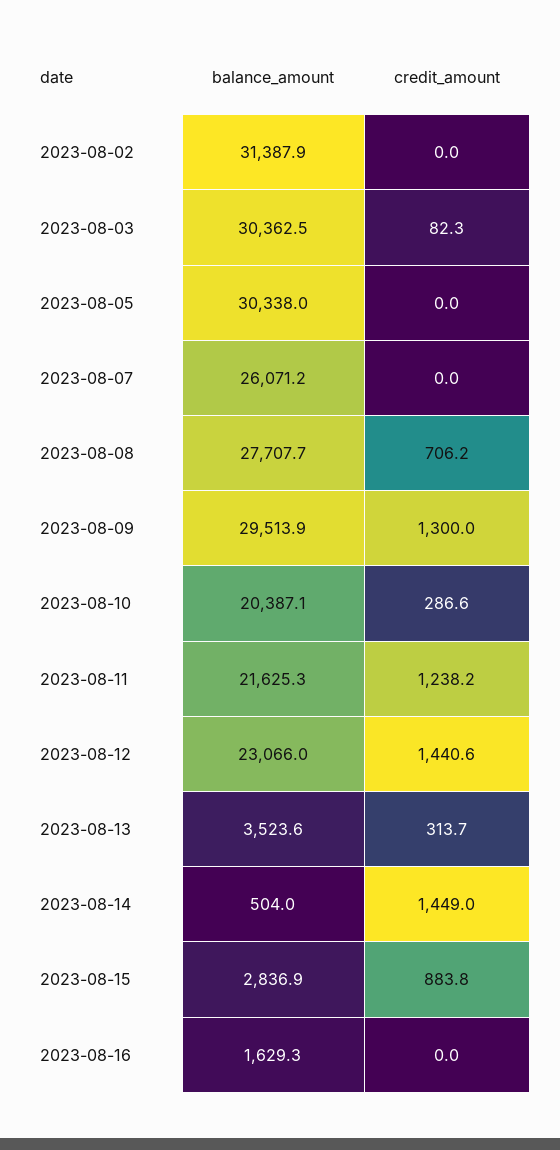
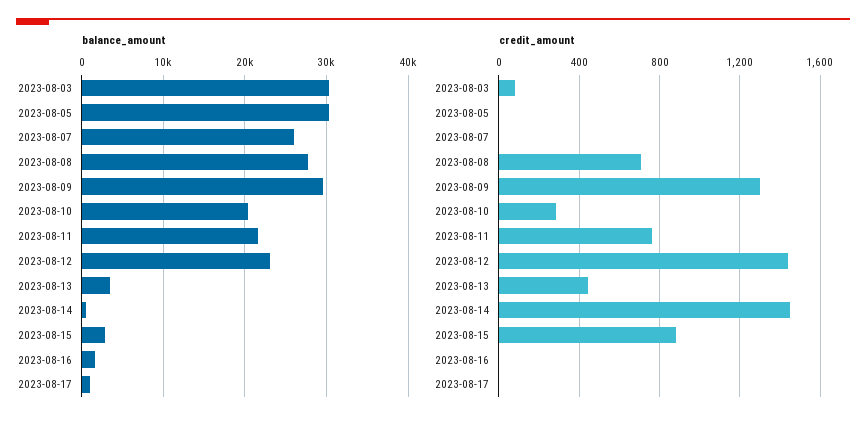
balance_amount, 2023-08-02: 31387.9 -> none
credit_amount, 2023-08-02: 0 -> none
credit_amount, 2023-08-11: 1238.2 -> 750
credit_amount, 2023-08-13: 313.7 -> 450
balance_amount, 2023-08-17: none -> 1000
credit_amount, 2023-08-17: none -> 0

